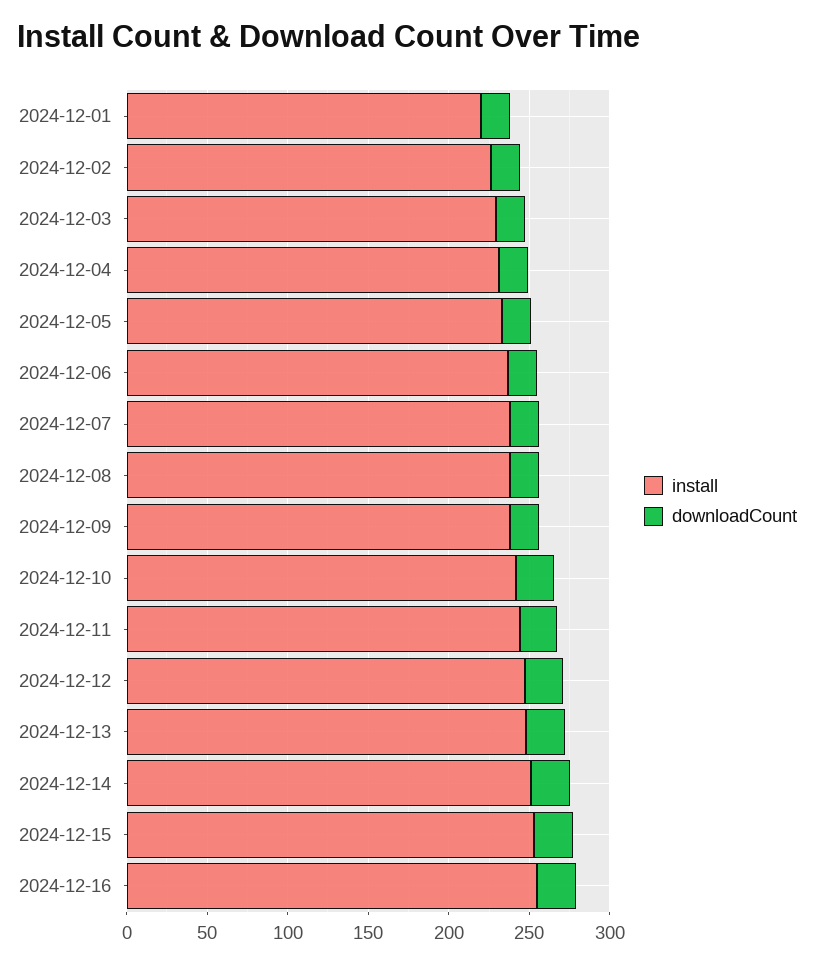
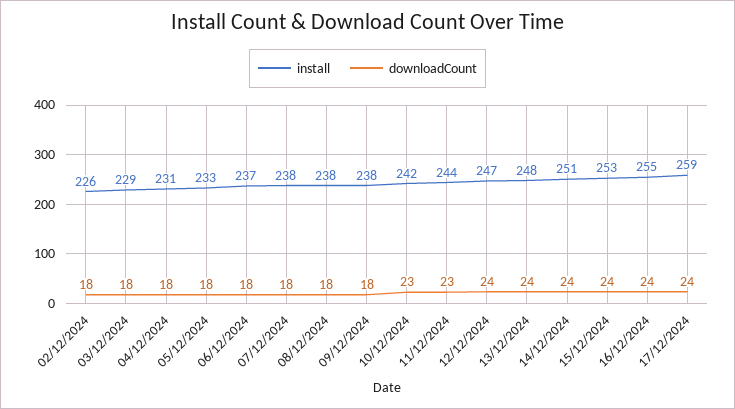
install, 2024-12-01: 220 -> none
downloadCount, 2024-12-01: 20 -> none
install, 17/12/2024: none -> 259
downloadCount, 17/12/2024: none -> 24

